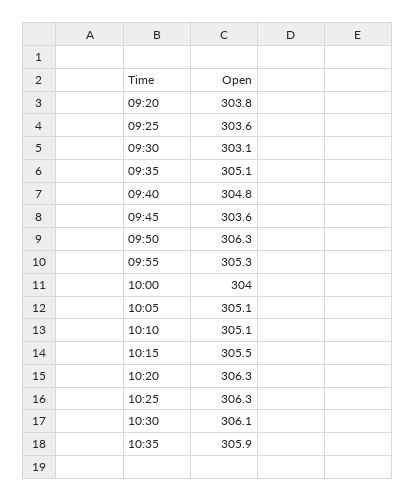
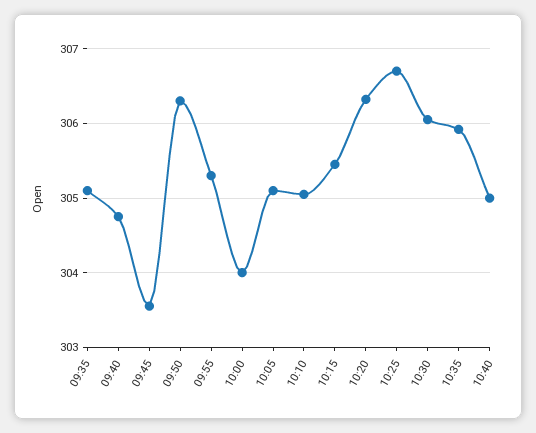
09:20: 303.8 -> none
09:25: 303.6 -> none
09:30: 303.1 -> none
10:25: 306.3 -> 306.7
10:40: none -> 305

